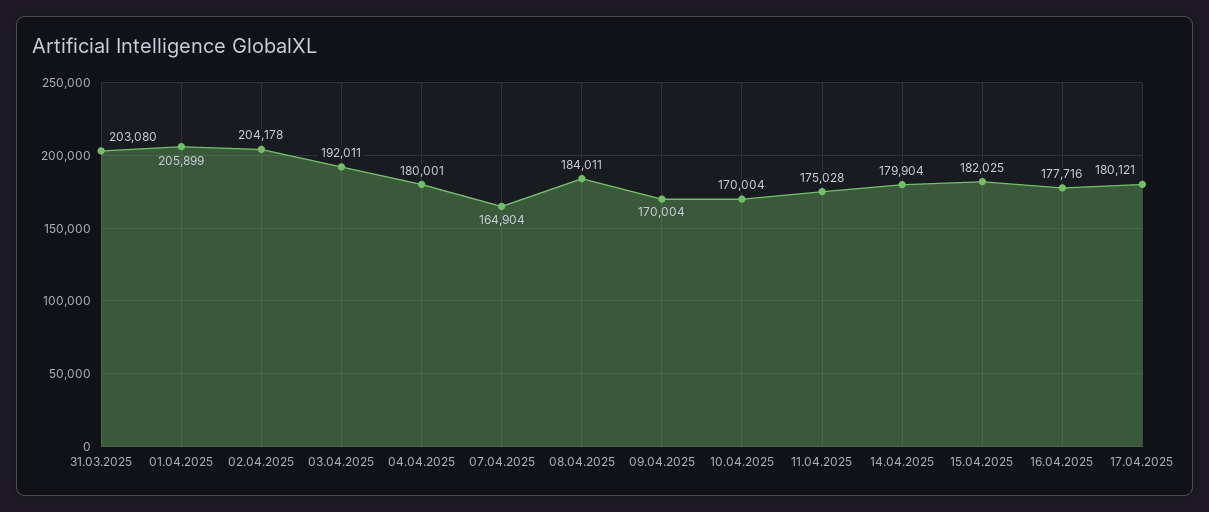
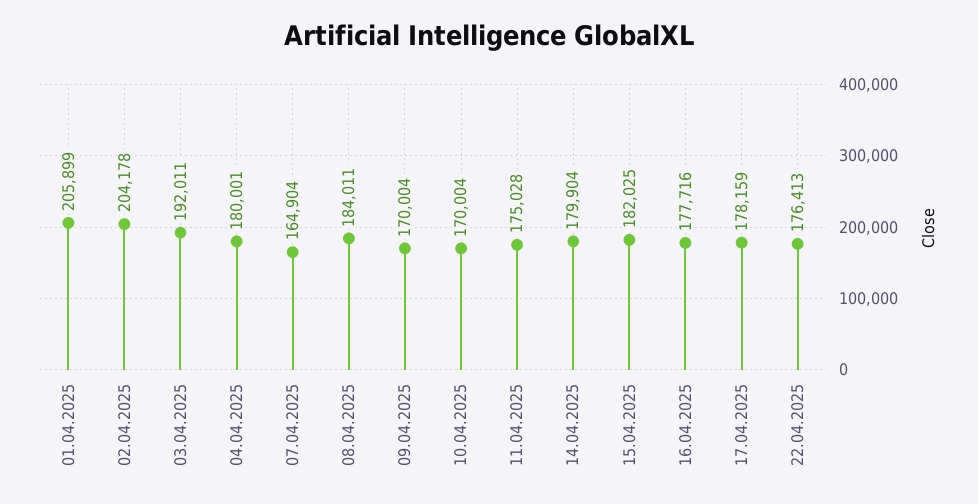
31.03.2025: 203080 -> none
17.04.2025: 180121 -> 178159
22.04.2025: none -> 176413

